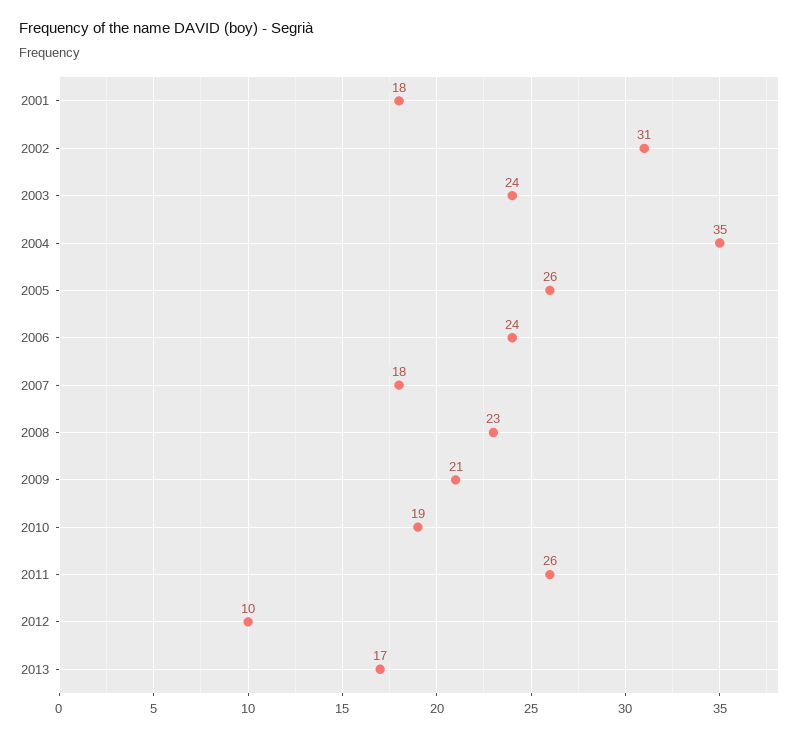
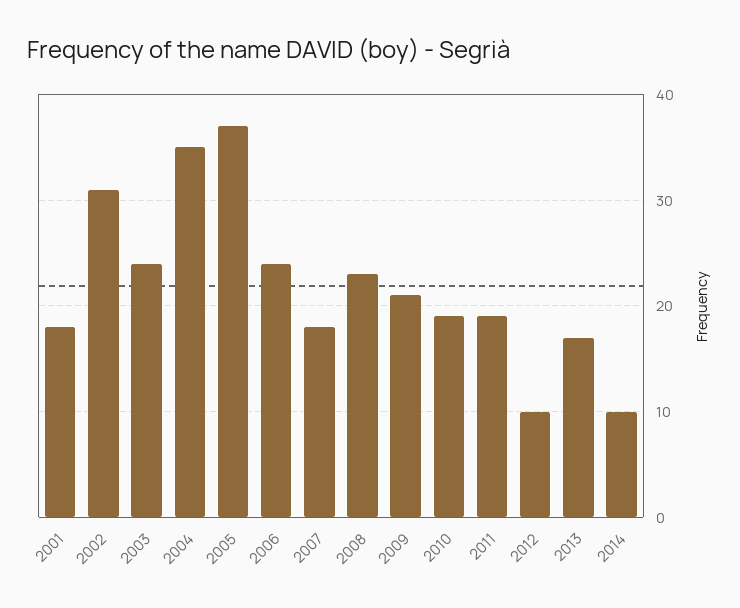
2005: 26 -> 37
2011: 26 -> 19
2014: none -> 10

